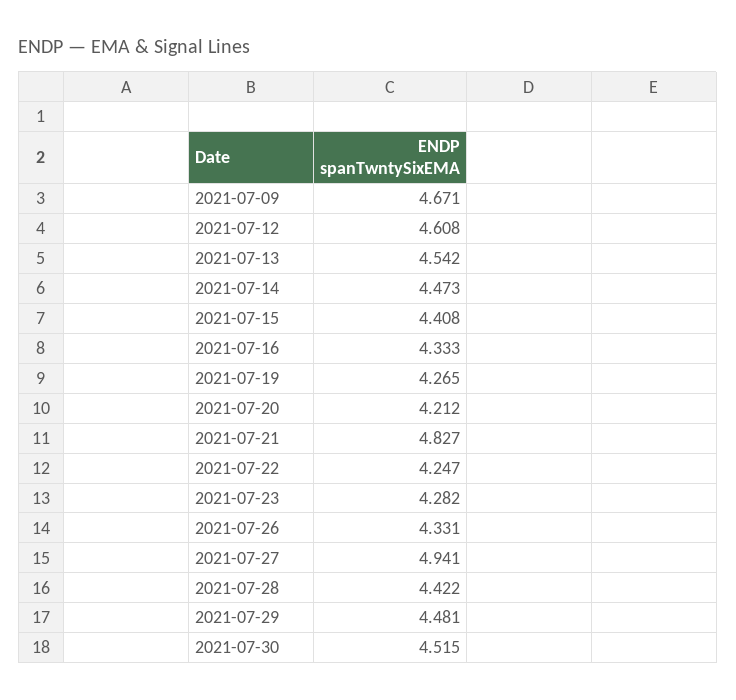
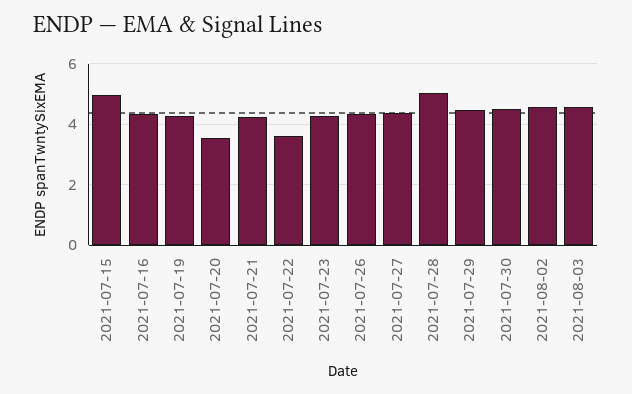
2021-07-09: 4.671 -> none
2021-07-12: 4.608 -> none
2021-07-13: 4.542 -> none
2021-07-14: 4.473 -> none
2021-07-15: 4.408 -> 5
2021-07-20: 4.212 -> 3.6
2021-07-21: 4.827 -> 4.2
2021-07-22: 4.247 -> 3.6
2021-07-27: 4.941 -> 4.4
2021-07-28: 4.422 -> 5
2021-08-02: none -> 4.6
2021-08-03: none -> 4.6

